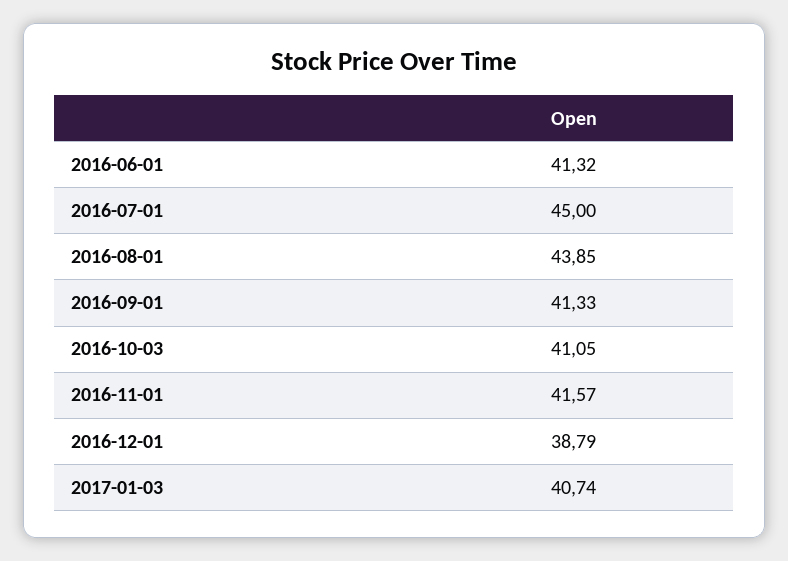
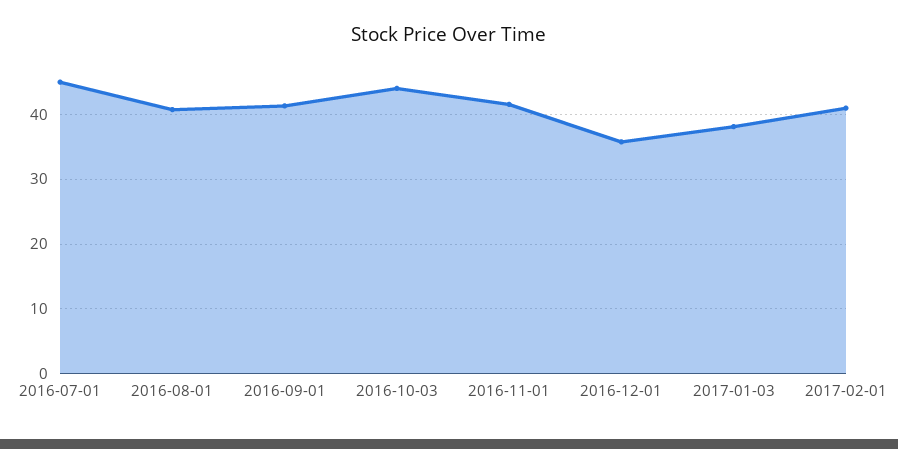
2016-06-01: 41.32 -> none
2016-08-01: 43.85 -> 41
2016-10-03: 41.05 -> 44
2016-12-01: 38.79 -> 36
2017-01-03: 40.74 -> 38
2017-02-01: none -> 41

